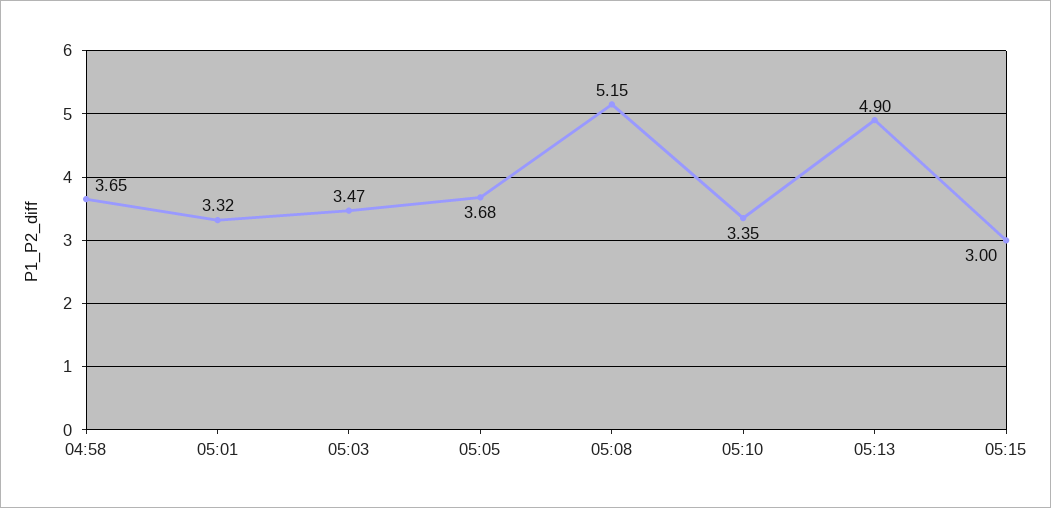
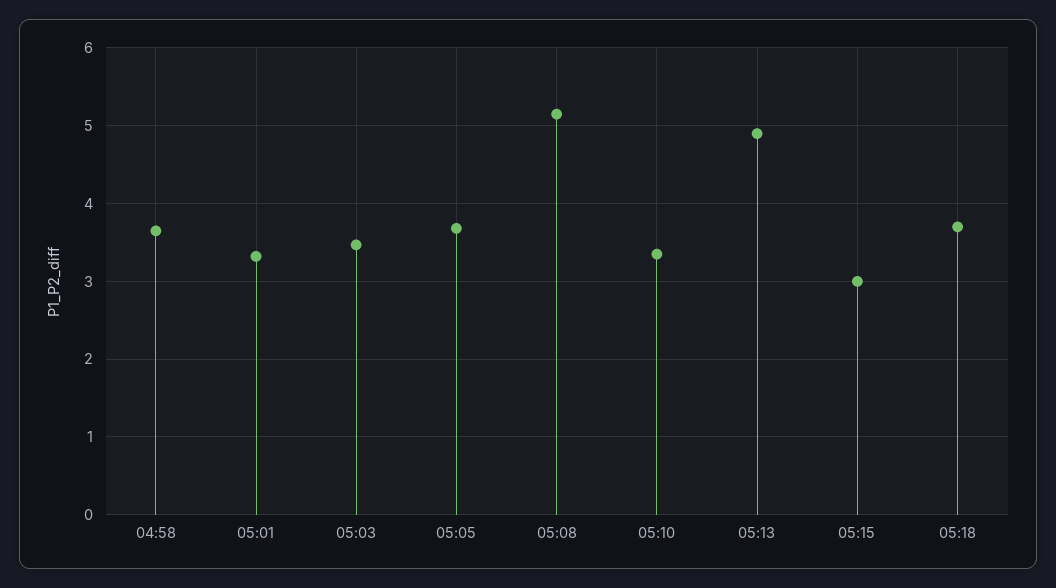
05:18: none -> 3.7

